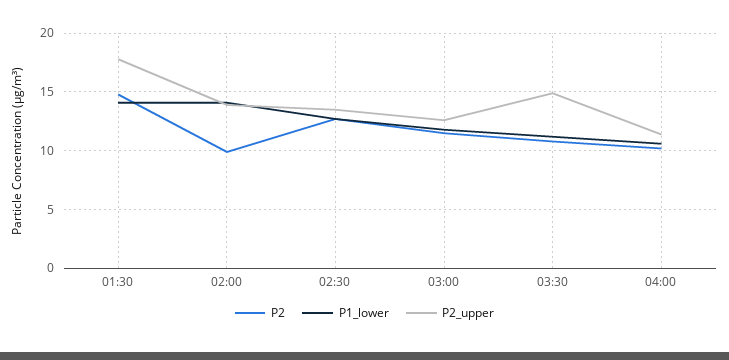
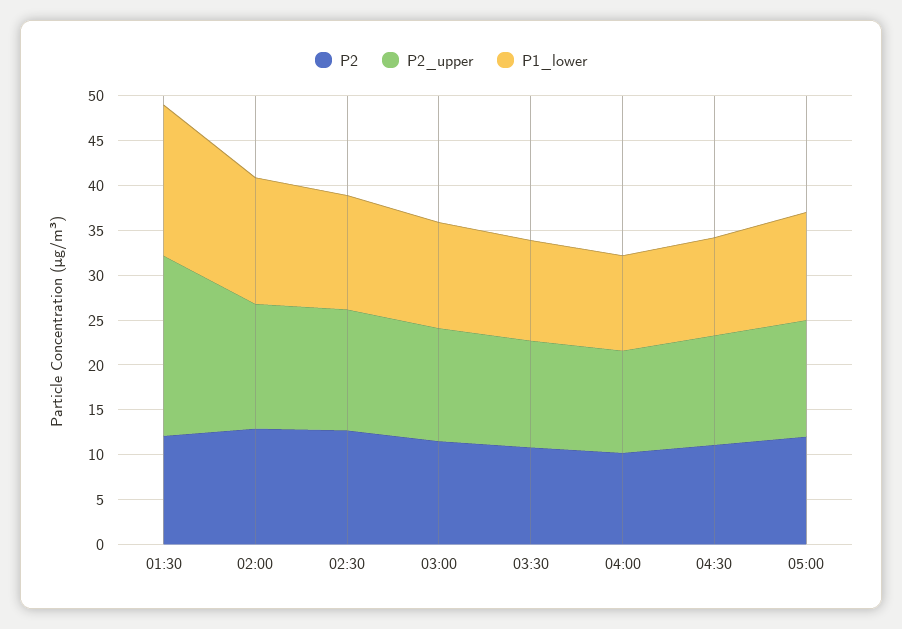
P2, 01:30: 15 -> 12
P1_lower, 01:30: 14 -> 17
P2_upper, 01:30: 18 -> 20
P2, 02:00: 10 -> 13
P2_upper, 03:30: 15 -> 12
P2, 04:30: none -> 11
P2_upper, 04:30: none -> 12
P1_lower, 04:30: none -> 11
P2, 05:00: none -> 12
P2_upper, 05:00: none -> 13
P1_lower, 05:00: none -> 12

